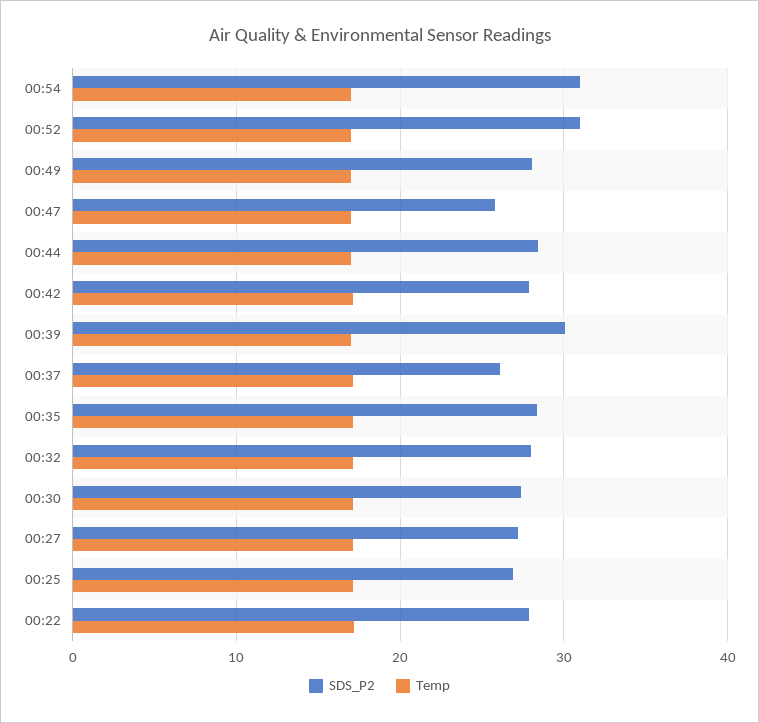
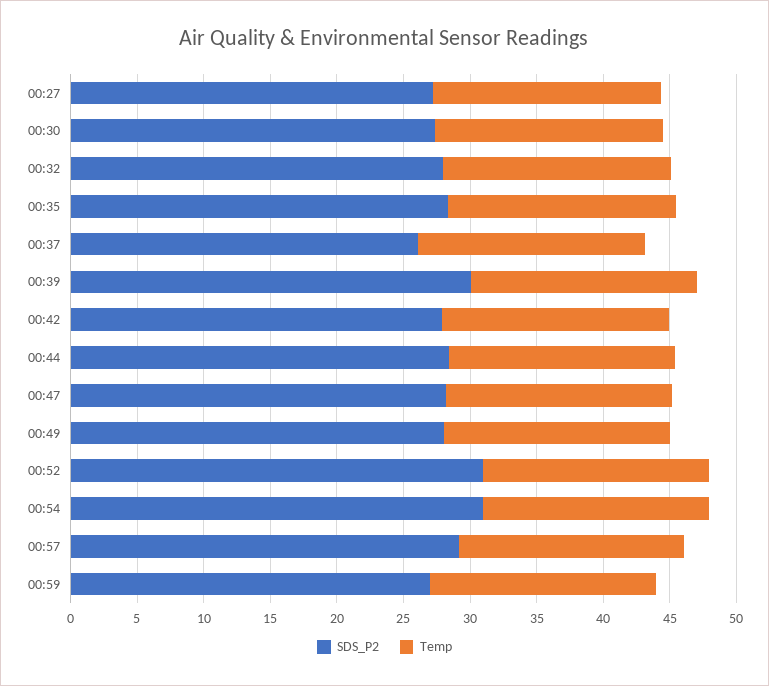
SDS_P2, 00:47: 26 -> 28
SDS_P2, 00:25: 27 -> none
Temp, 00:25: 17 -> none
SDS_P2, 00:22: 28 -> none
Temp, 00:22: 17 -> none
SDS_P2, 00:57: none -> 29
Temp, 00:57: none -> 17
SDS_P2, 00:59: none -> 27
Temp, 00:59: none -> 17

